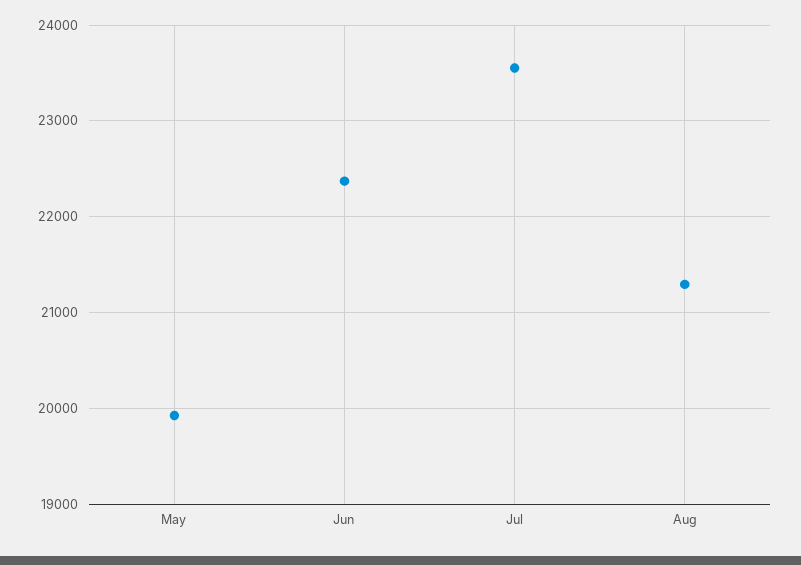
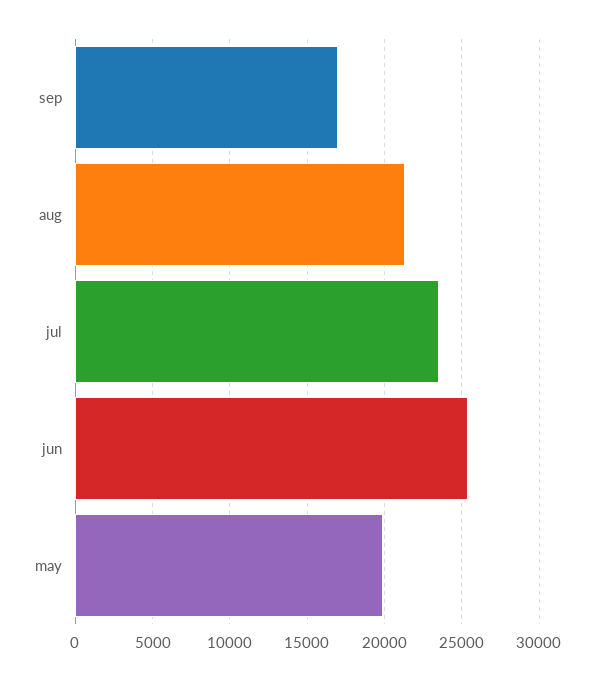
Jun: 22400 -> 25500
sep: none -> 17000

